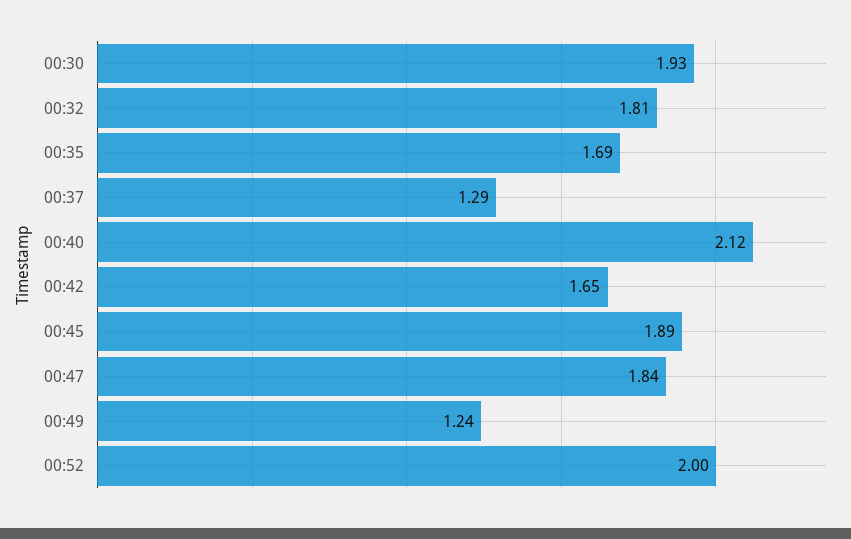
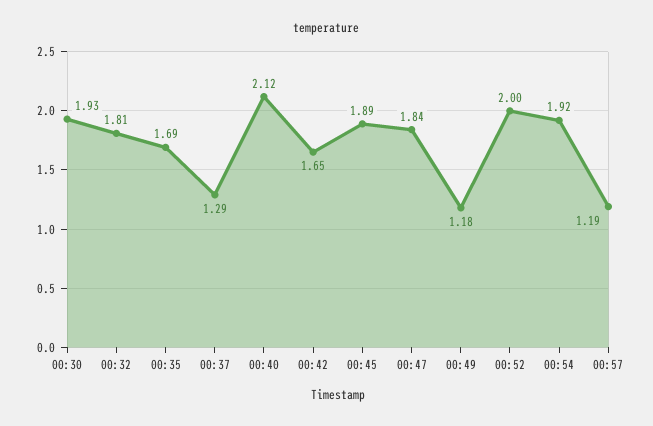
00:49: 1.24 -> 1.18
00:54: none -> 1.92
00:57: none -> 1.19

